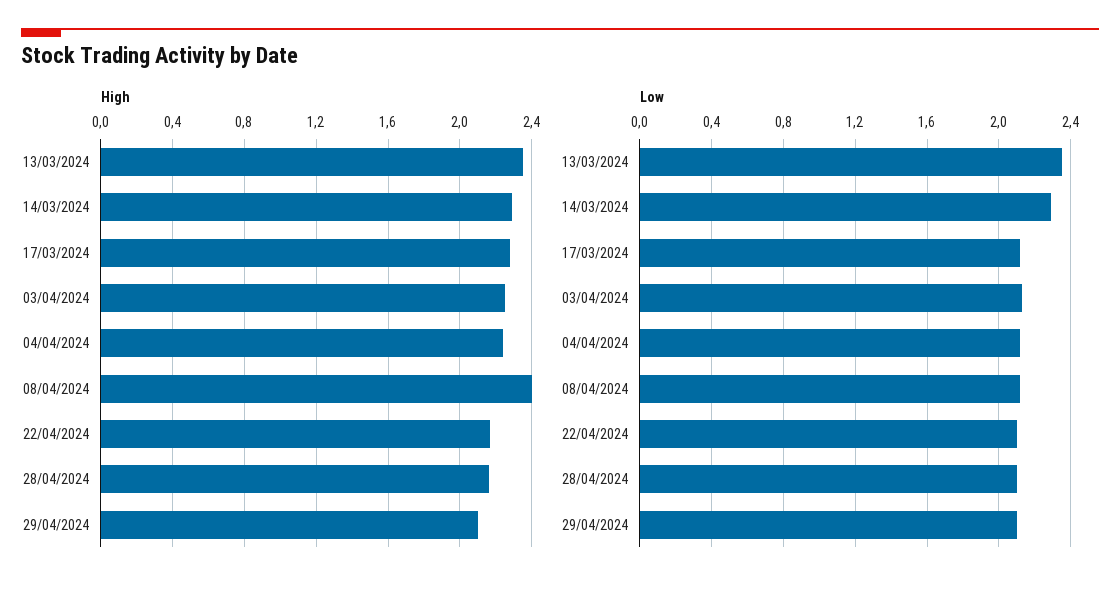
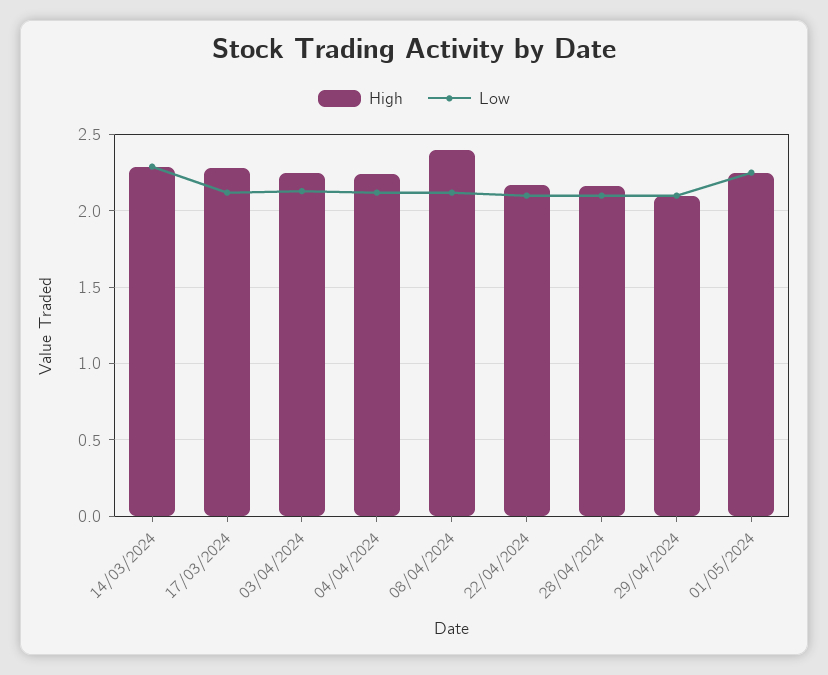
High, 13/03/2024: 2.35 -> none
Low, 13/03/2024: 2.35 -> none
High, 01/05/2024: none -> 2.25
Low, 01/05/2024: none -> 2.25

